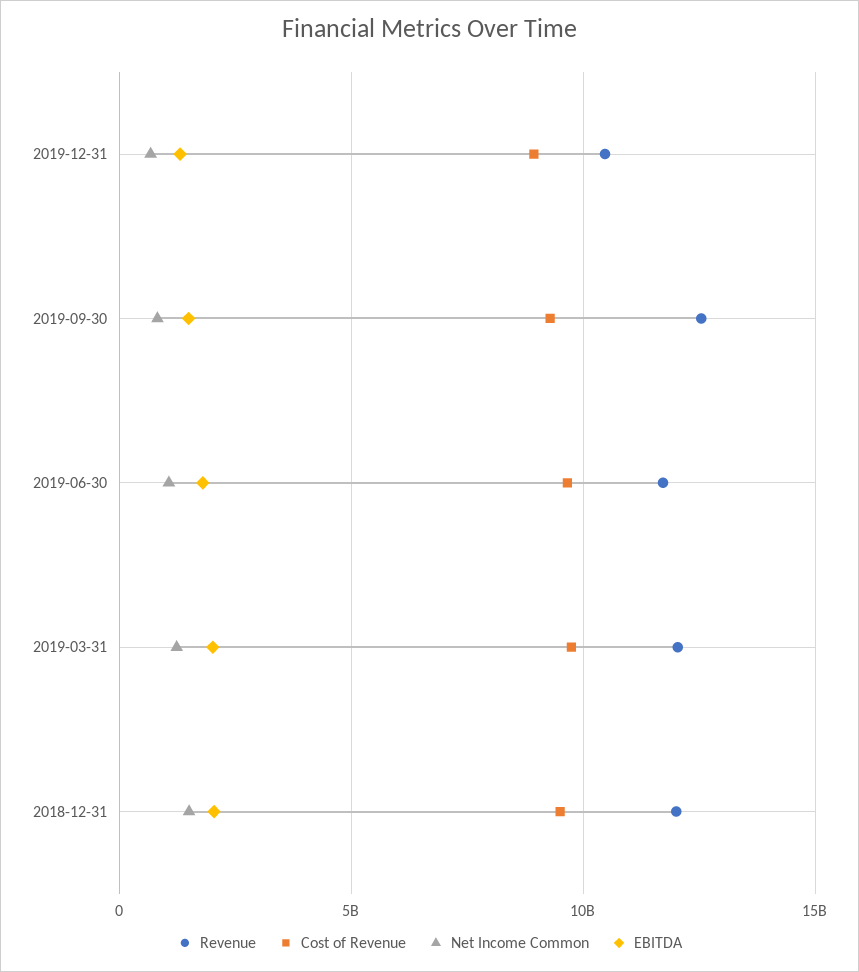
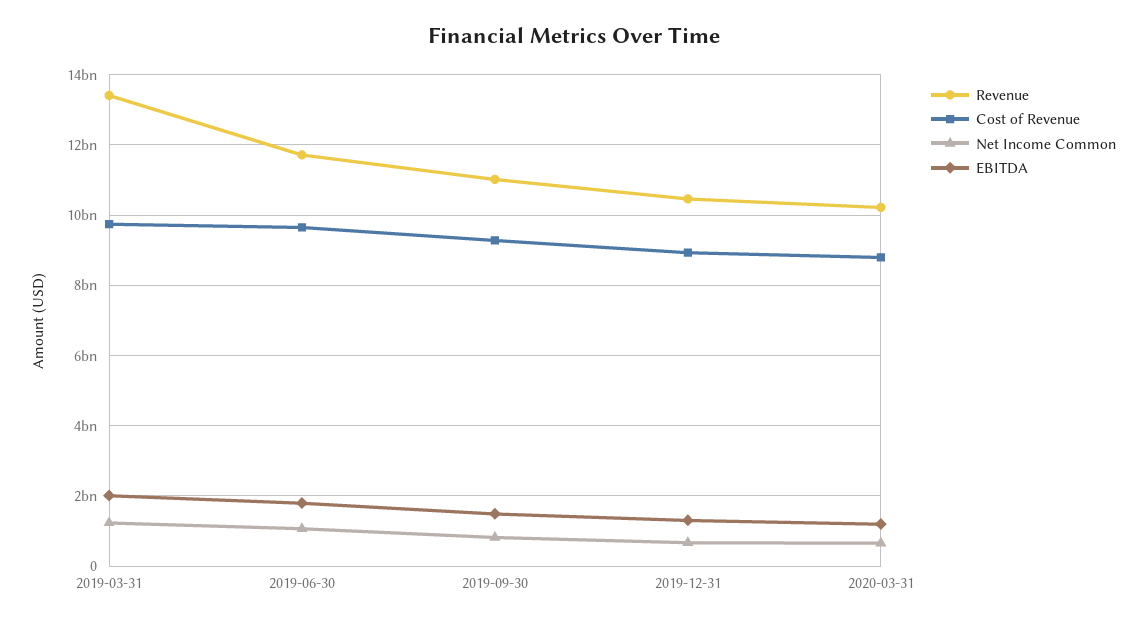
Revenue, 2019-09-30: 12500000000 -> 11000000000
Revenue, 2019-03-31: 12000000000 -> 13400000000
Revenue, 2018-12-31: 12000000000 -> none
Cost of Revenue, 2018-12-31: 9500000000 -> none
Net Income Common, 2018-12-31: 1500000000 -> none
EBITDA, 2018-12-31: 2000000000 -> none
Revenue, 2020-03-31: none -> 10200000000
Cost of Revenue, 2020-03-31: none -> 8800000000
Net Income Common, 2020-03-31: none -> 600000000
EBITDA, 2020-03-31: none -> 1200000000

